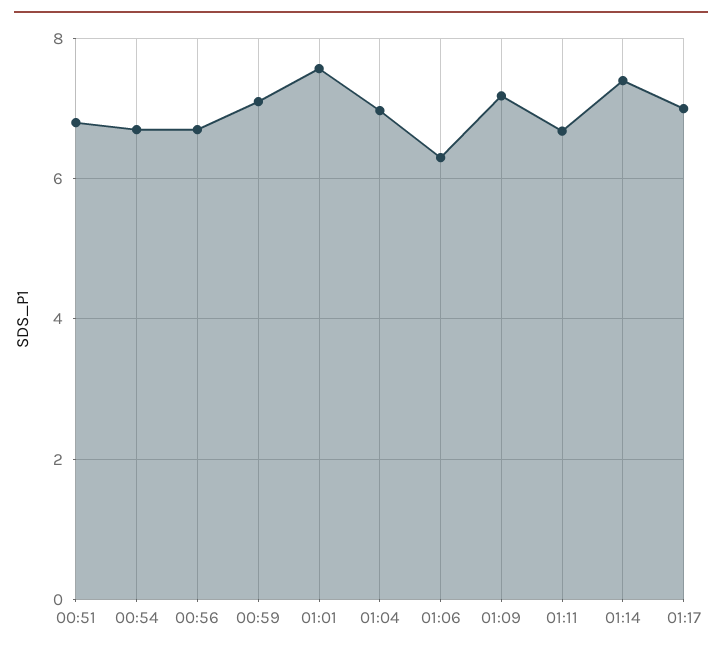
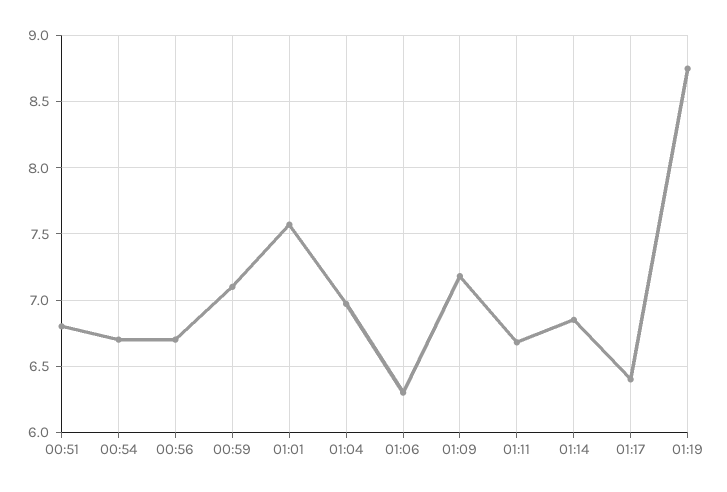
01:14: 7.4 -> 6.85
01:17: 7 -> 6.4
01:19: none -> 8.75

